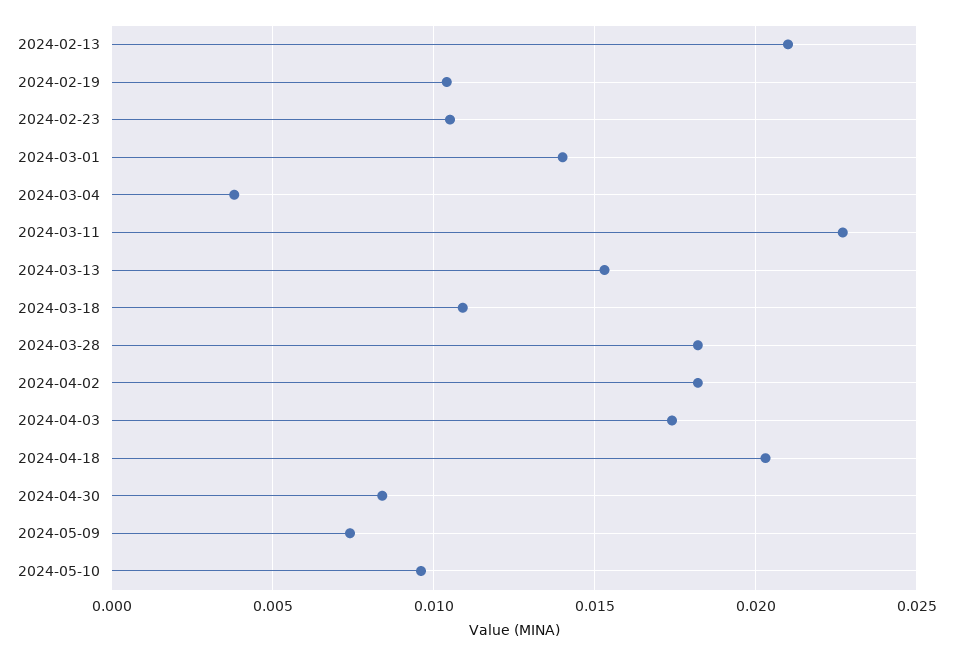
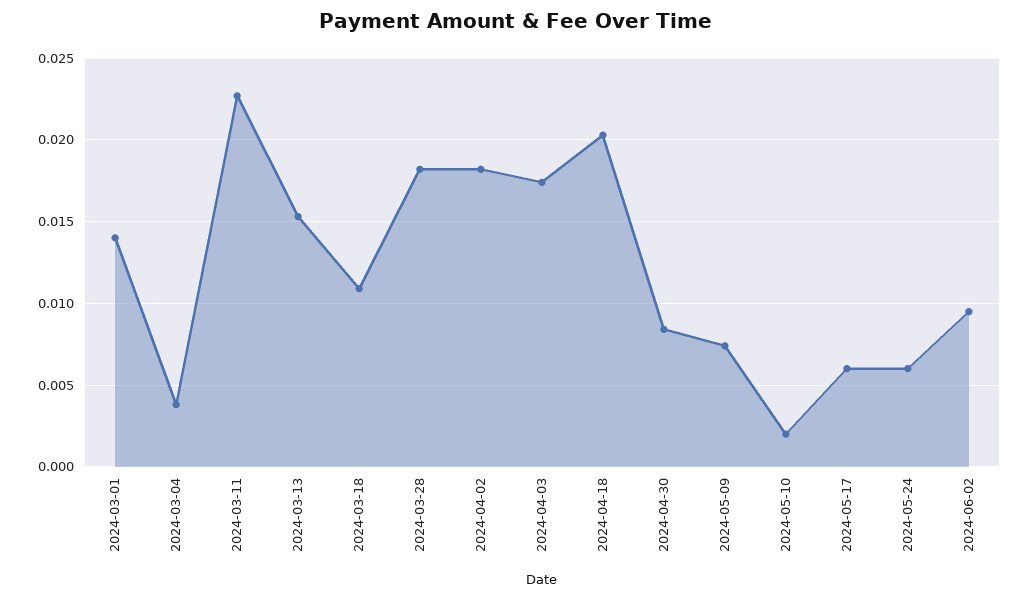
2024-02-13: 0.021 -> none
2024-02-19: 0.0105 -> none
2024-02-23: 0.0105 -> none
2024-05-10: 0.0095 -> 0.002
2024-05-17: none -> 0.006
2024-05-24: none -> 0.006
2024-06-02: none -> 0.0095

